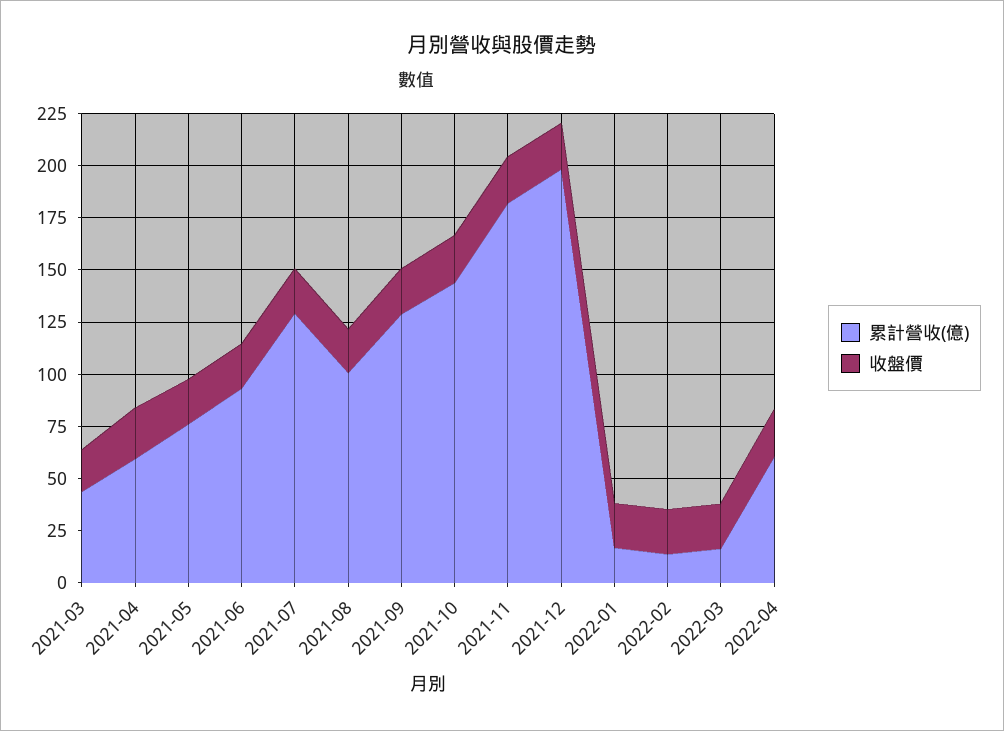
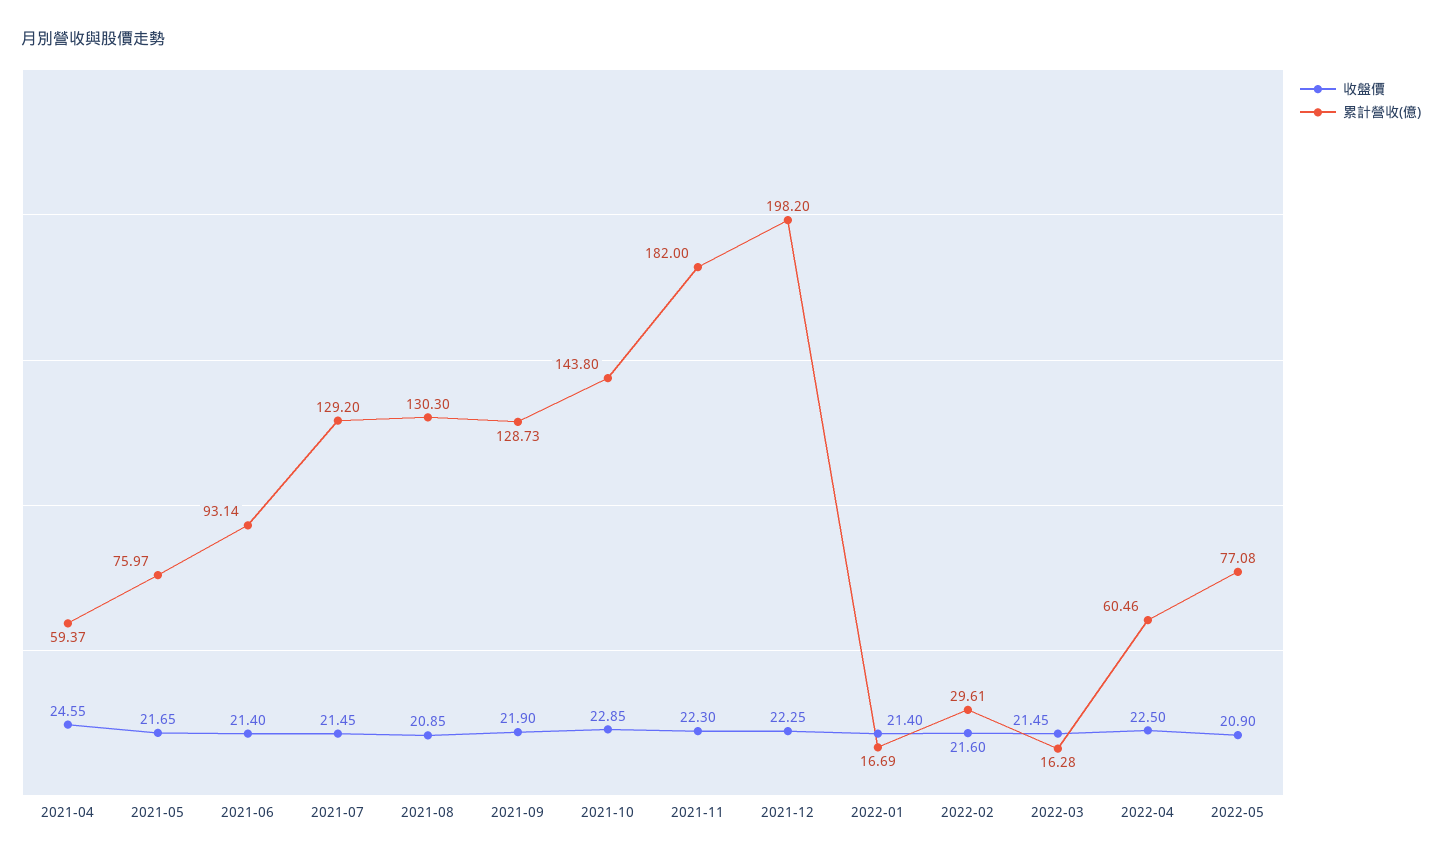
累計營收(億), 2021-03: 45 -> none
收盤價, 2021-03: 20 -> none
累計營收(億), 2021-08: 100 -> 130.3
累計營收(億), 2022-02: 15 -> 29.61
收盤價, 2022-05: none -> 20.9
累計營收(億), 2022-05: none -> 77.08

